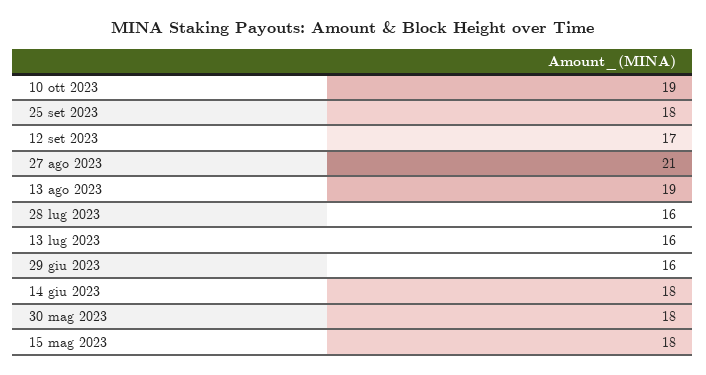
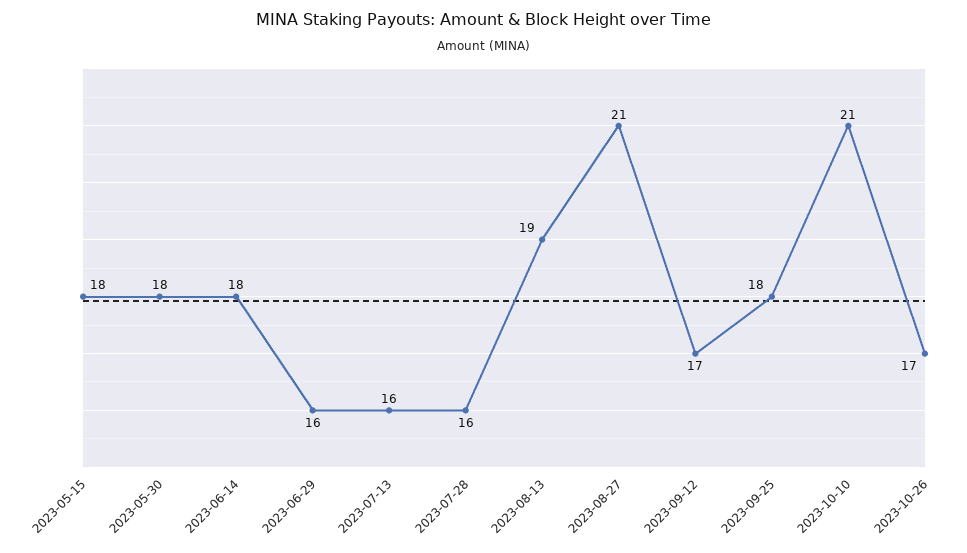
10 ott 2023: 19 -> 21
2023-10-26: none -> 17

